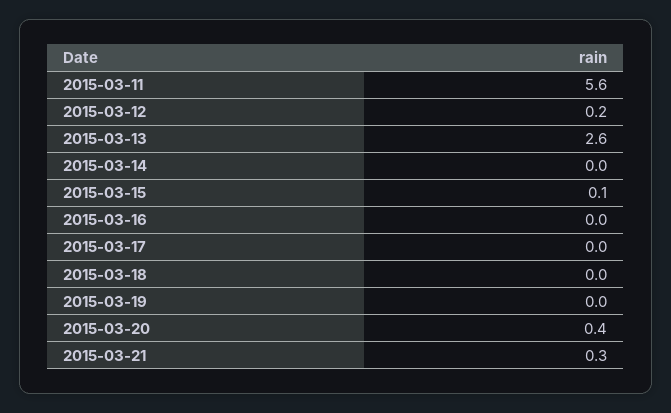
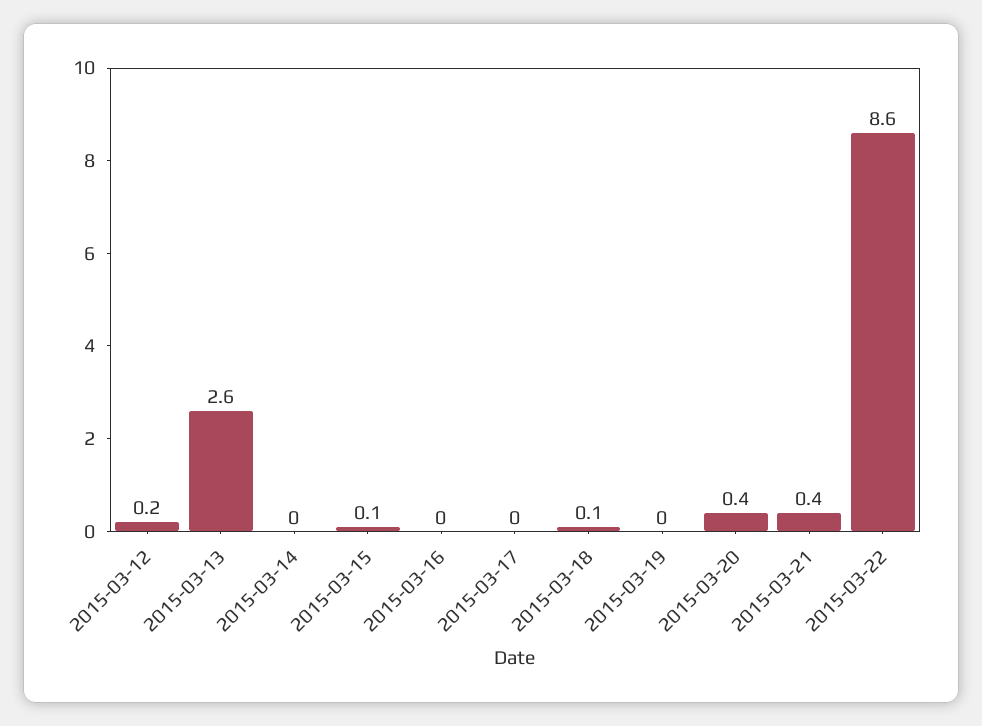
2015-03-11: 5.6 -> none
2015-03-18: 0 -> 0.1
2015-03-21: 0.3 -> 0.4
2015-03-22: none -> 8.6

